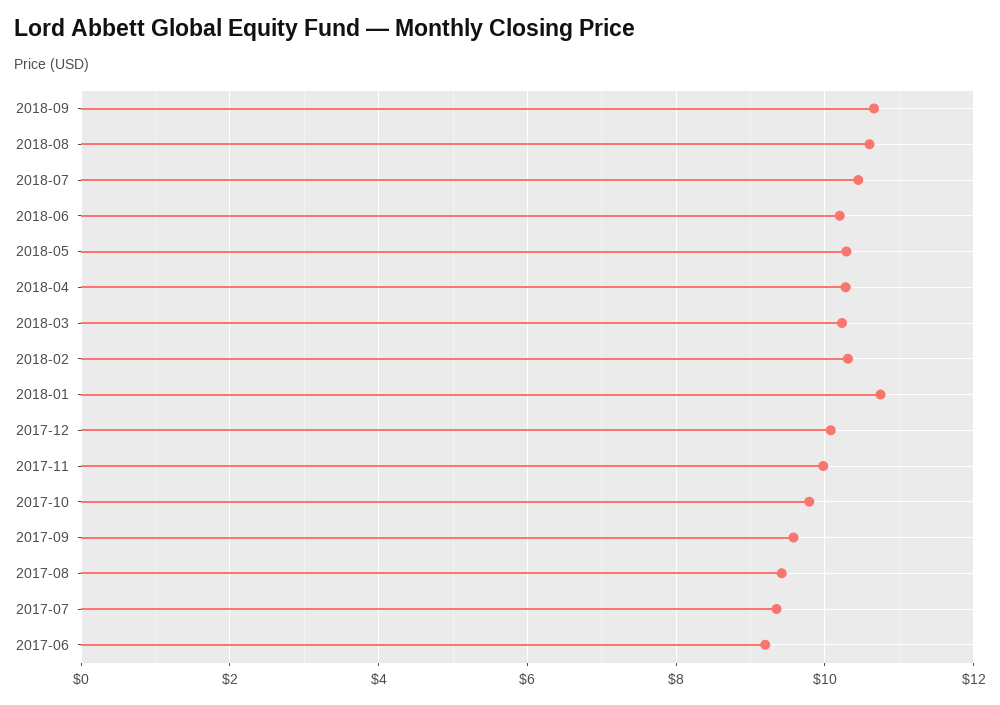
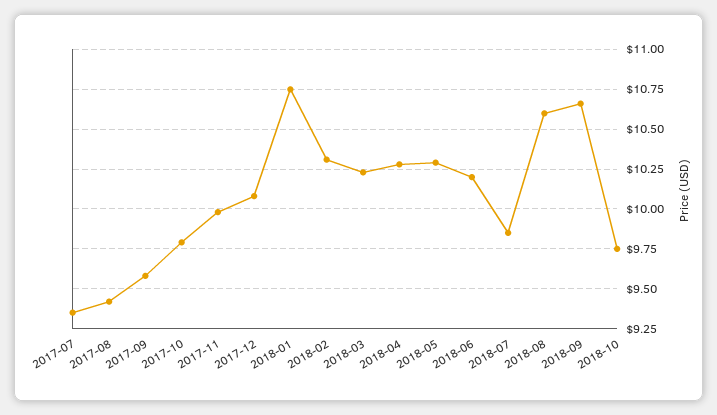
2018-07: 10.4 -> 9.85
2017-06: 9.2 -> none
2018-10: none -> 9.75

